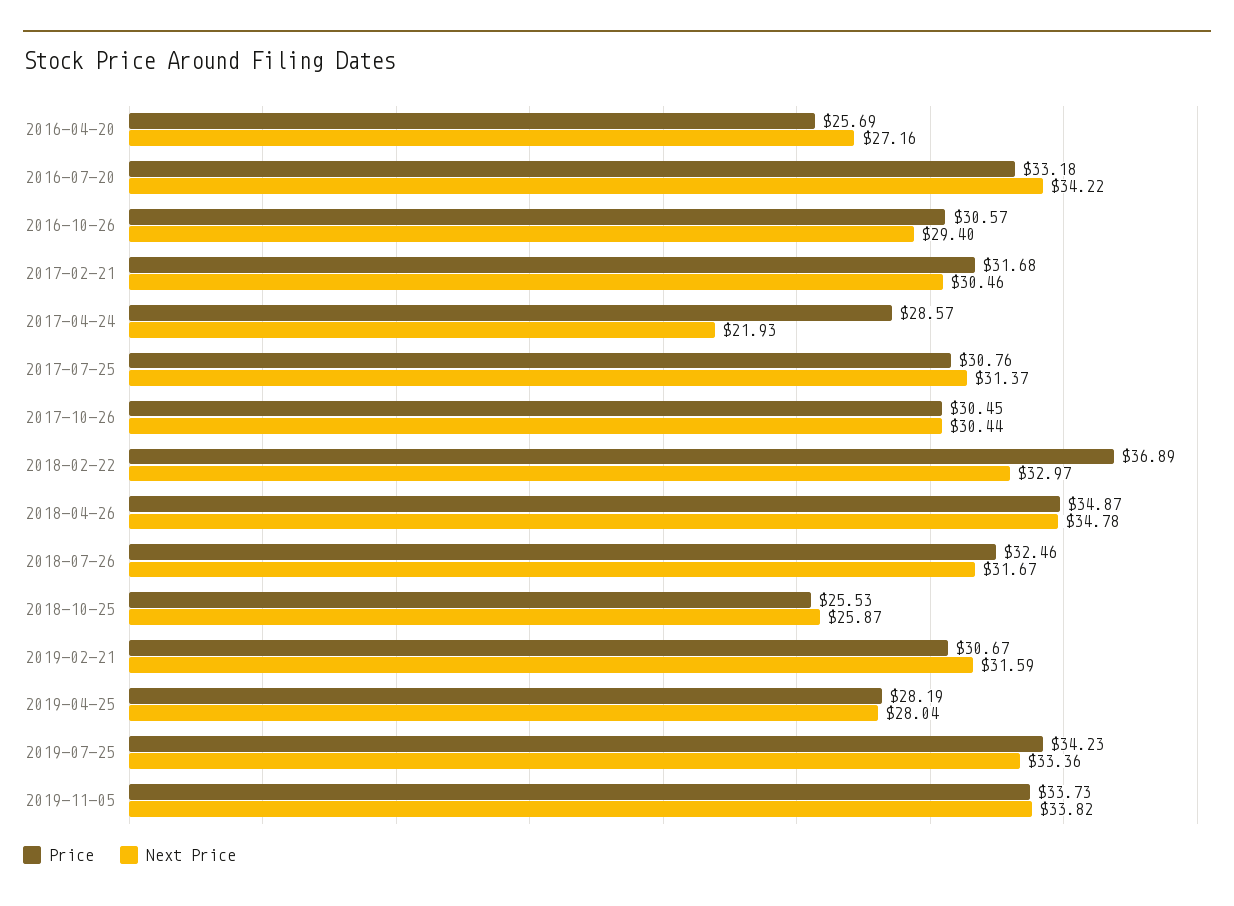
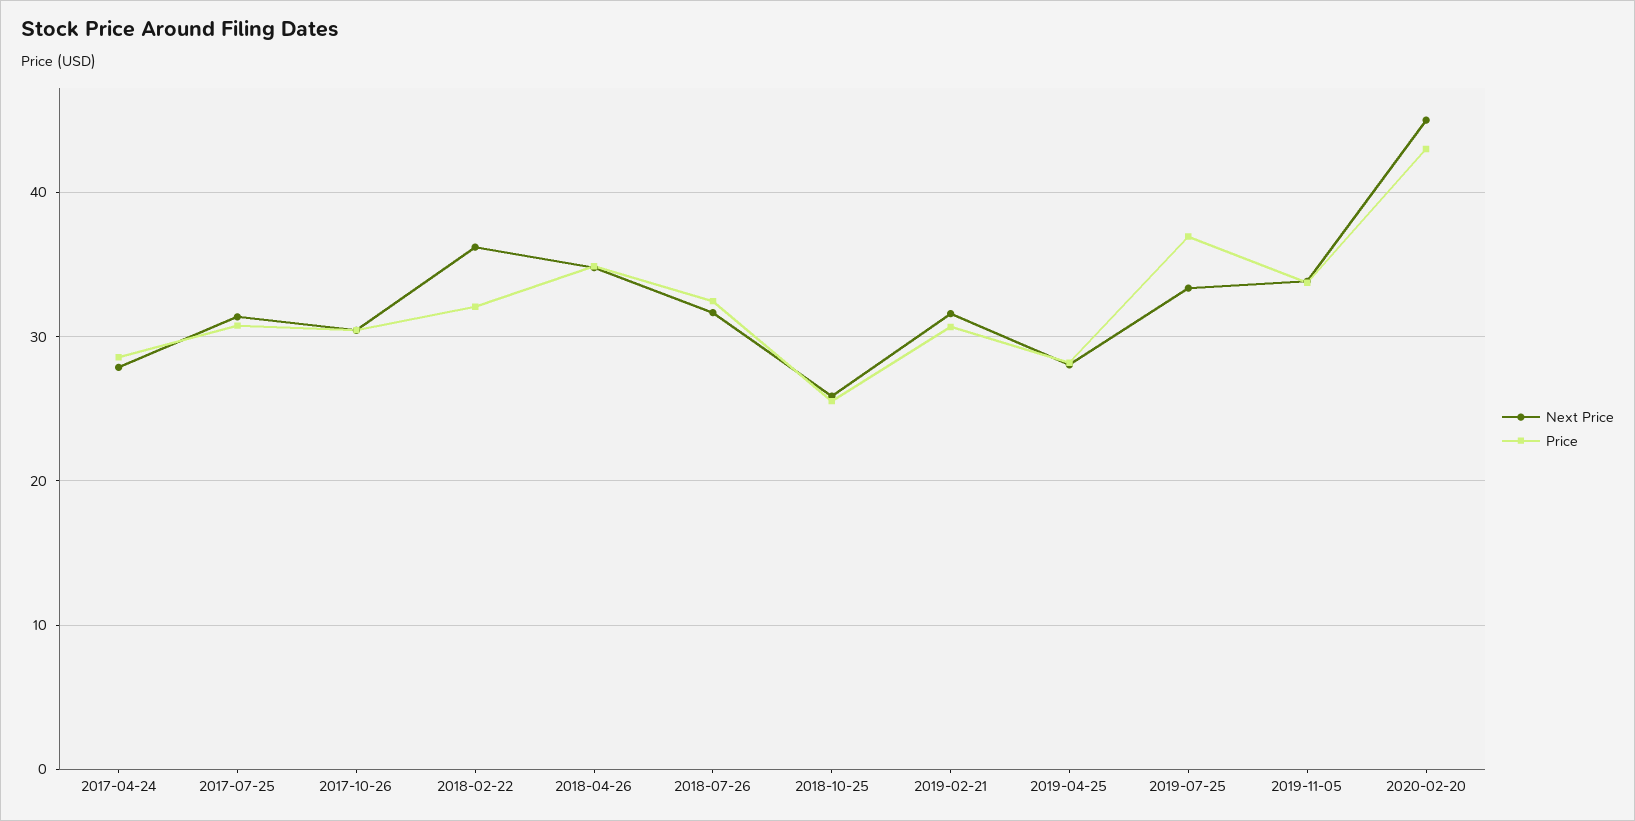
Price, 2016-04-20: 25.69 -> none
Next Price, 2016-04-20: 27.16 -> none
Price, 2016-07-20: 33.18 -> none
Next Price, 2016-07-20: 34.22 -> none
Price, 2016-10-26: 30.57 -> none
Next Price, 2016-10-26: 29.4 -> none
Price, 2017-02-21: 31.68 -> none
Next Price, 2017-02-21: 30.46 -> none
Next Price, 2017-04-24: 21.93 -> 28
Price, 2018-02-22: 36.89 -> 32
Next Price, 2018-02-22: 32.97 -> 36
Price, 2019-07-25: 34.23 -> 37
Next Price, 2020-02-20: none -> 45
Price, 2020-02-20: none -> 43

